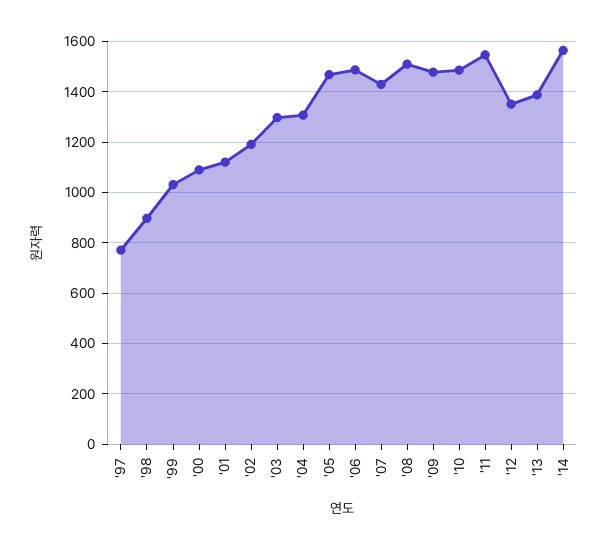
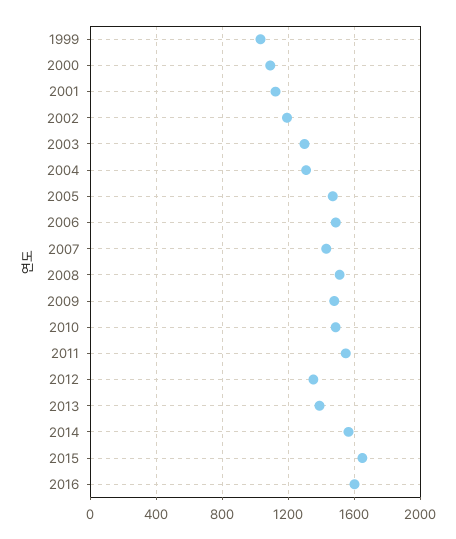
'97: 775 -> none
'98: 900 -> none
2015: none -> 1650
2016: none -> 1600

